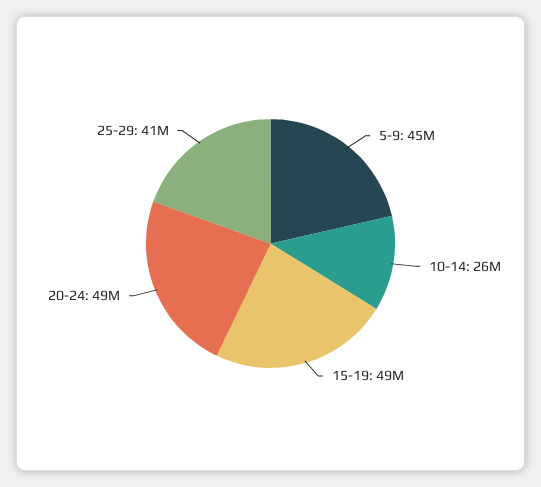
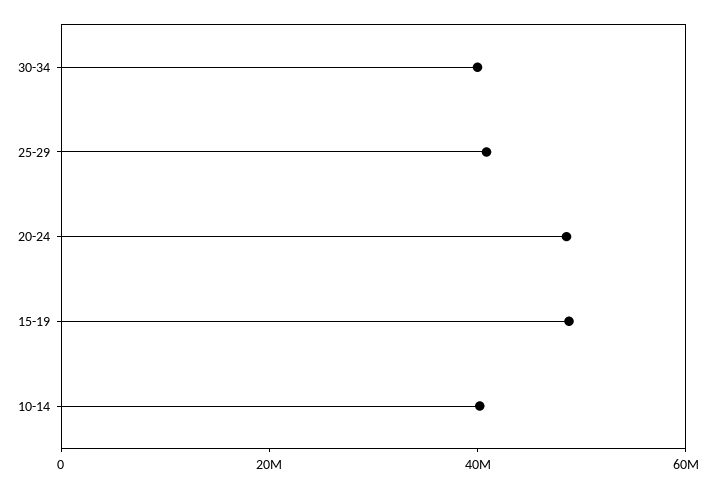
5-9: 45000000 -> none
10-14: 26000000 -> 40000000
30-34: none -> 40000000

